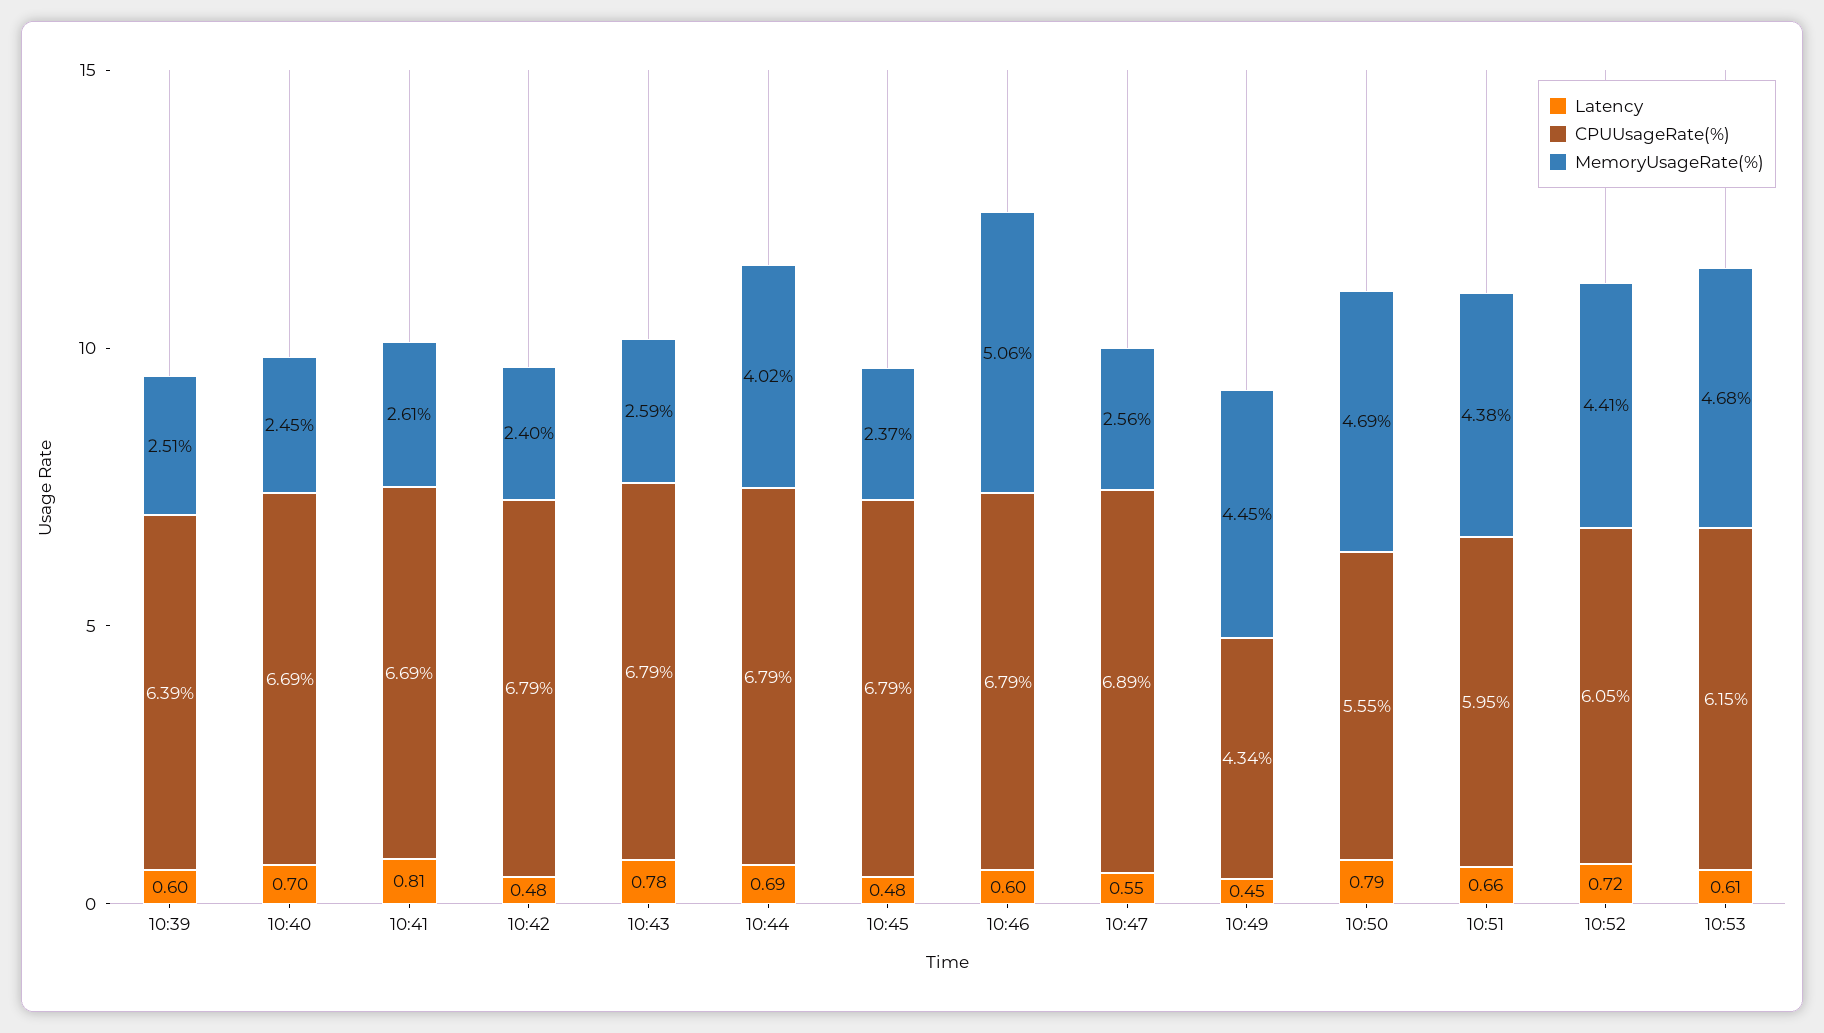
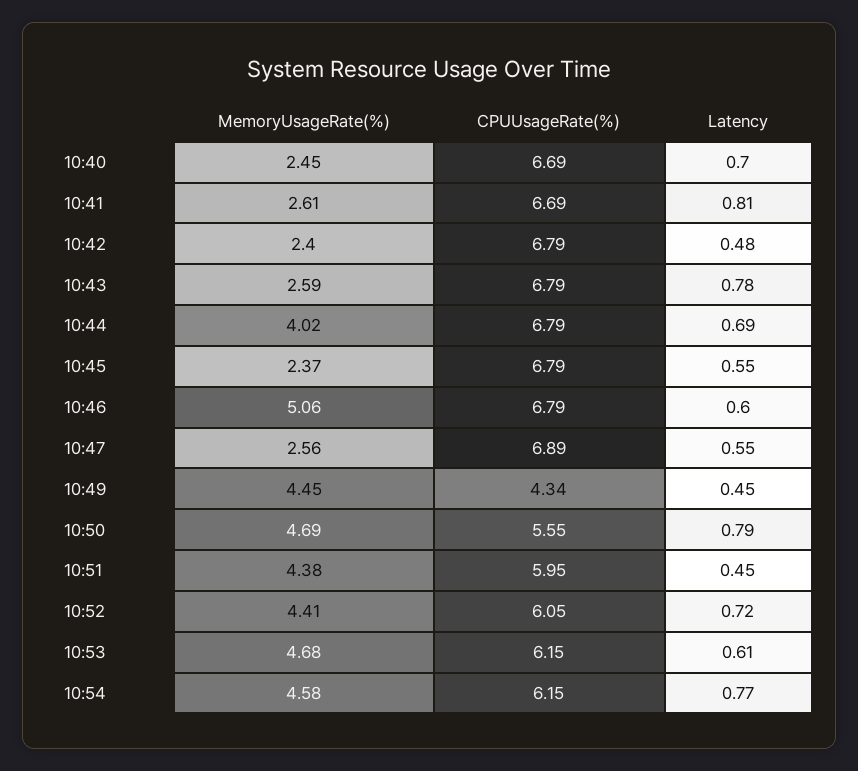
Latency, 10:39: 0.6 -> none
CPUUsageRate(%), 10:39: 6.39 -> none
MemoryUsageRate(%), 10:39: 2.51 -> none
Latency, 10:45: 0.48 -> 0.55
Latency, 10:51: 0.66 -> 0.45
MemoryUsageRate(%), 10:54: none -> 4.58
CPUUsageRate(%), 10:54: none -> 6.15
Latency, 10:54: none -> 0.77

